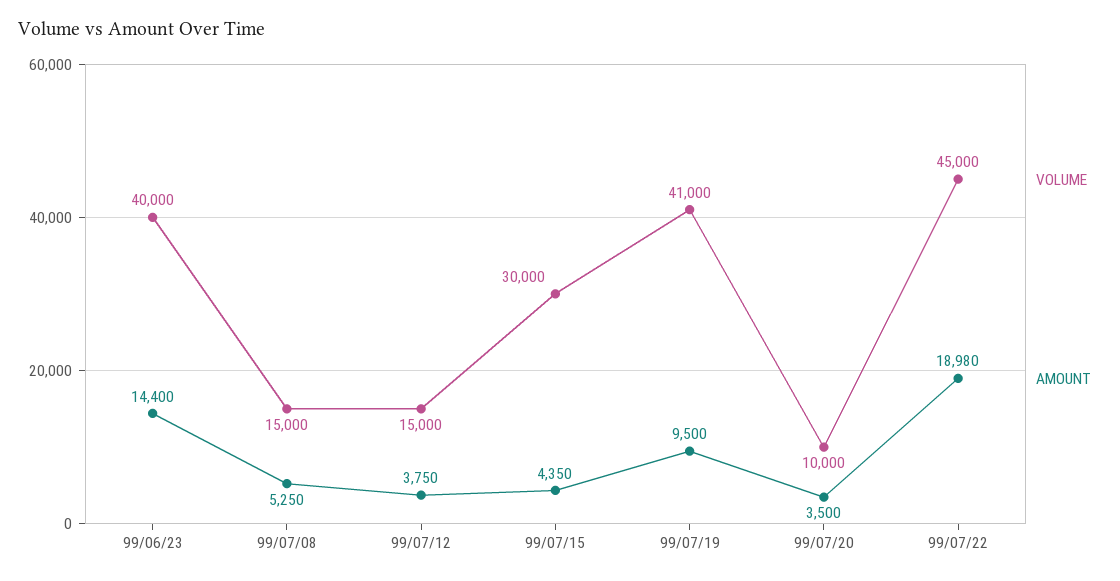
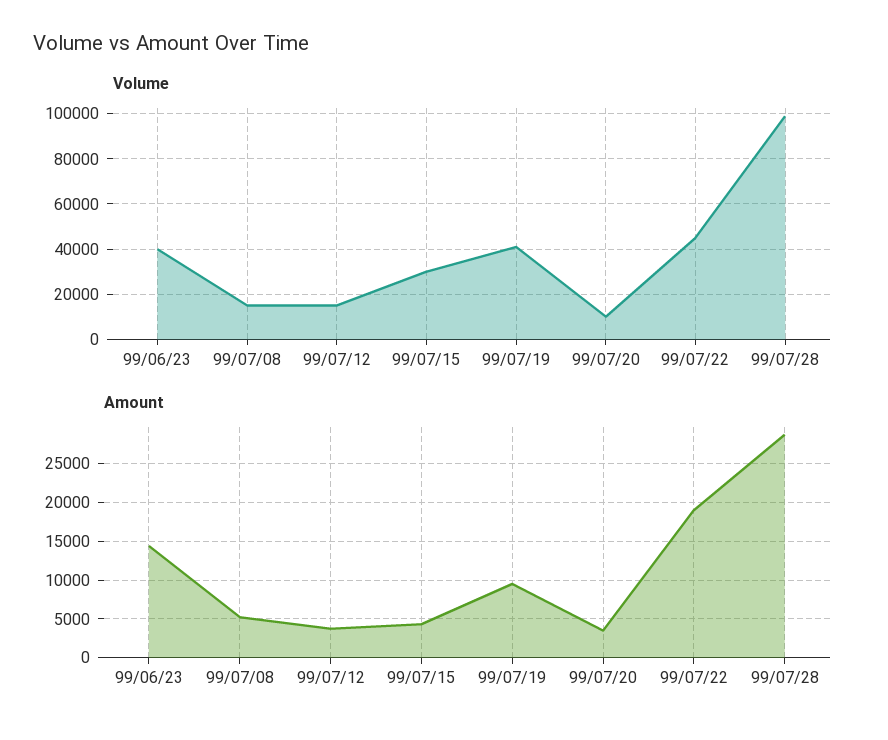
VOLUME, 99/07/28: none -> 100000
AMOUNT, 99/07/28: none -> 29000

